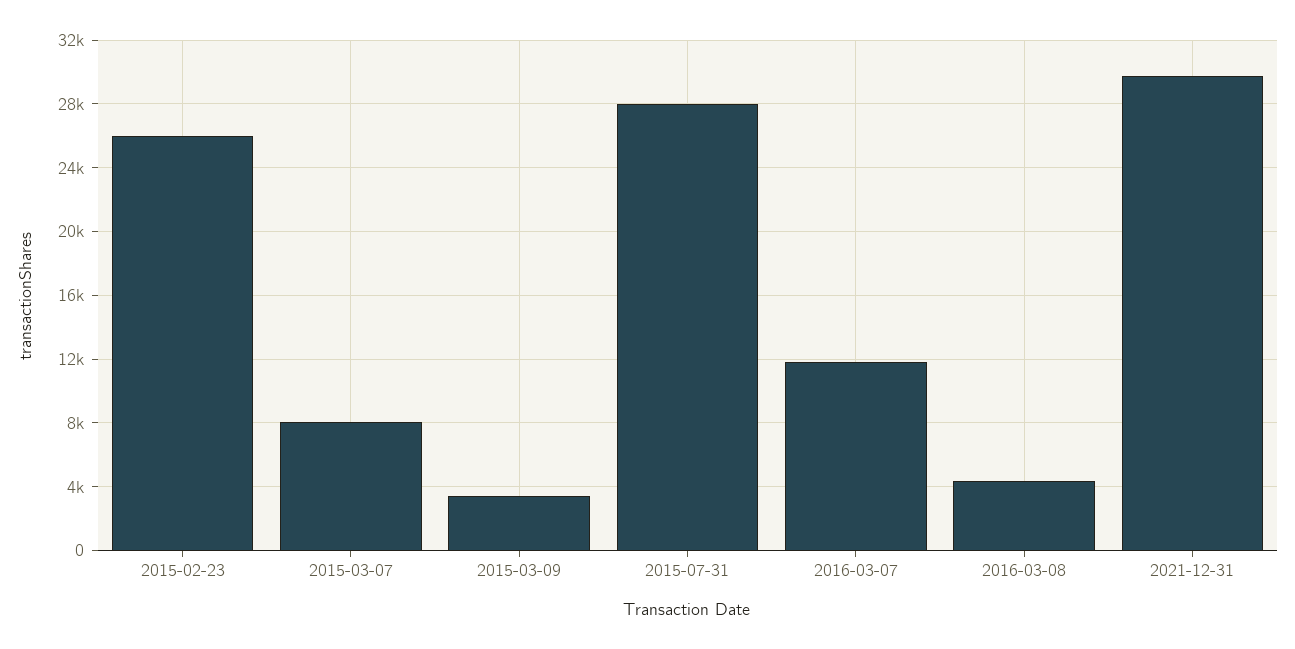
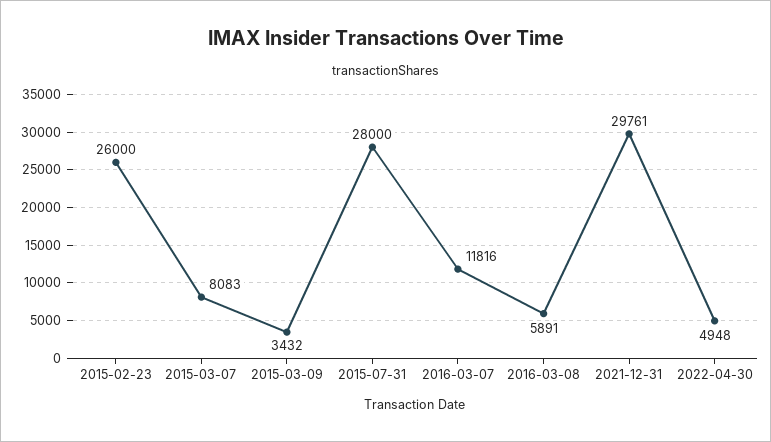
2016-03-08: 4500 -> 5891
2022-04-30: none -> 4948

